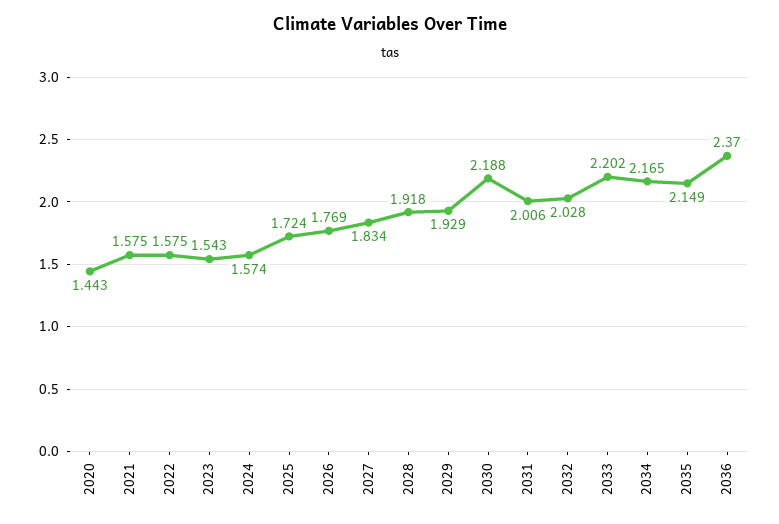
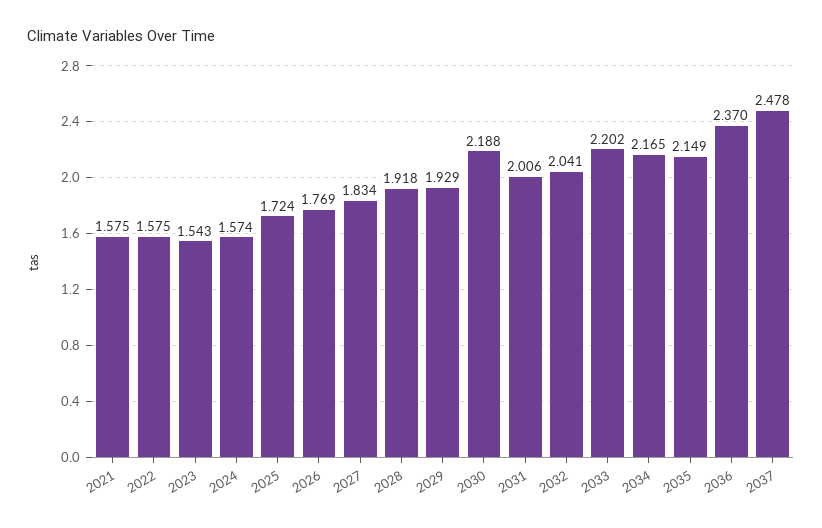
2020: 1.443 -> none
2032: 2.028 -> 2.041
2037: none -> 2.478

